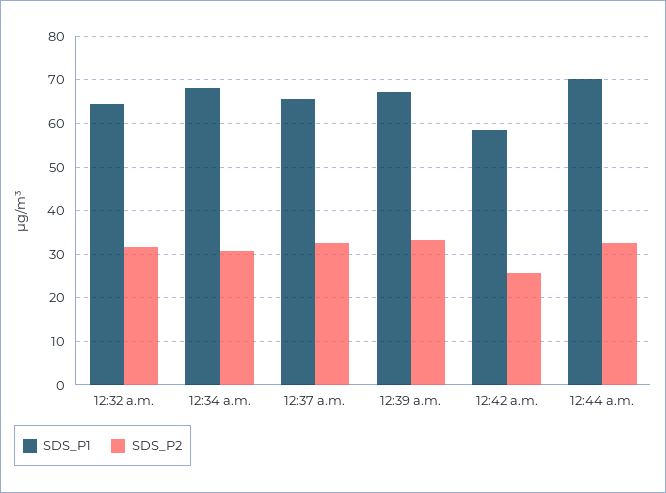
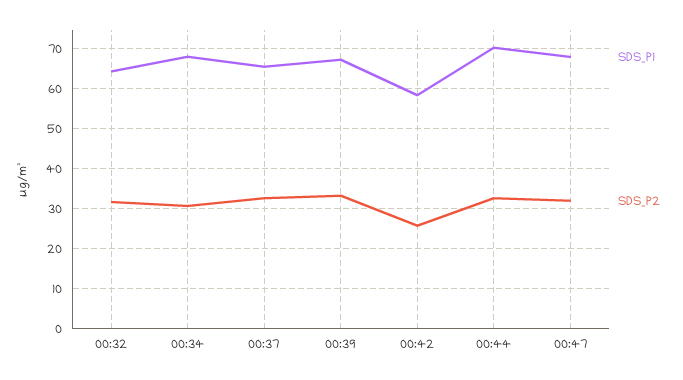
SDS_P1, 00:47: none -> 68
SDS_P2, 00:47: none -> 32

